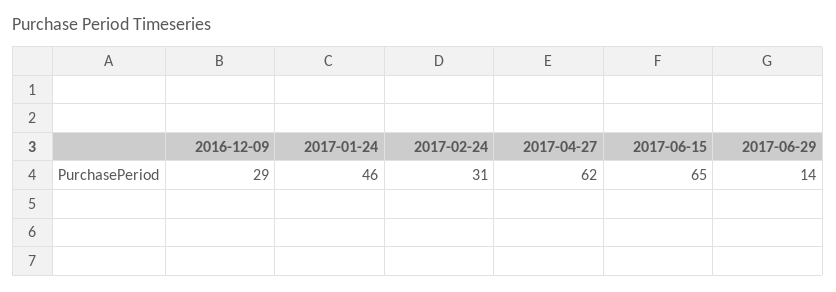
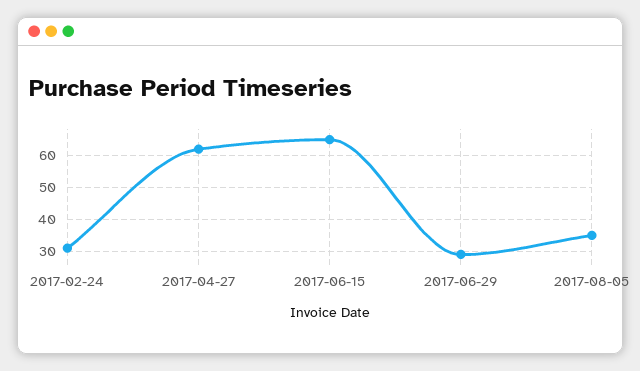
2016-12-09: 29 -> none
2017-01-24: 46 -> none
2017-06-29: 14 -> 30
2017-08-05: none -> 35

